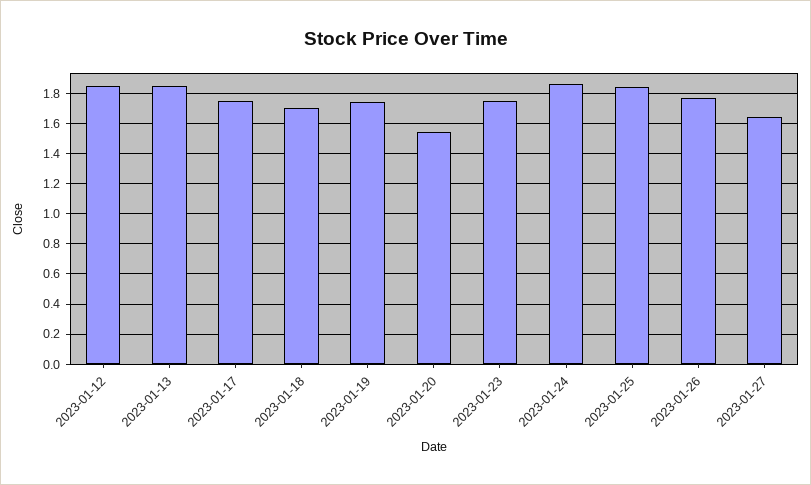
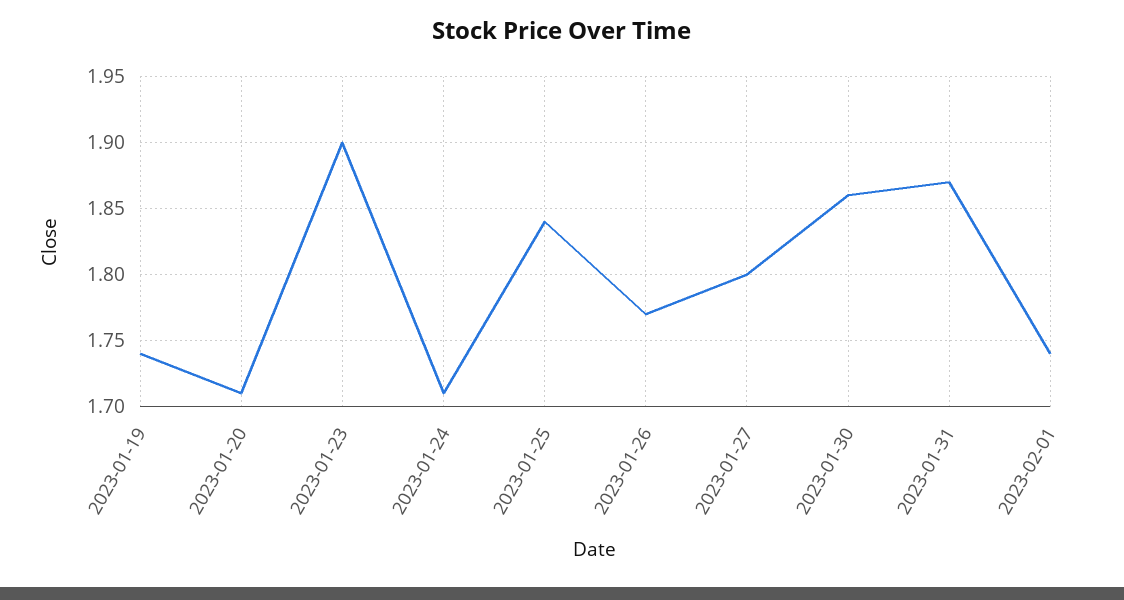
2023-01-12: 1.85 -> none
2023-01-13: 1.85 -> none
2023-01-17: 1.75 -> none
2023-01-18: 1.7 -> none
2023-01-20: 1.55 -> 1.71
2023-01-23: 1.75 -> 1.9
2023-01-24: 1.85 -> 1.71
2023-01-27: 1.65 -> 1.8
2023-01-30: none -> 1.86
2023-01-31: none -> 1.87
2023-02-01: none -> 1.74

